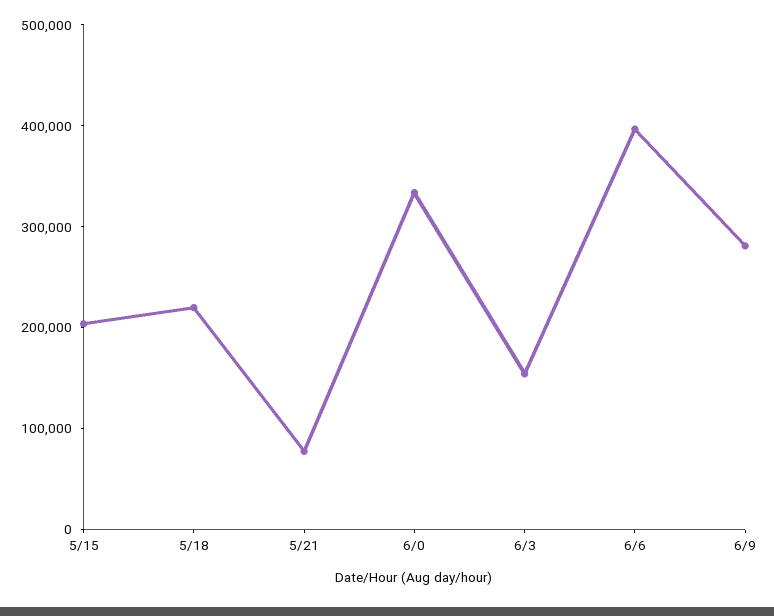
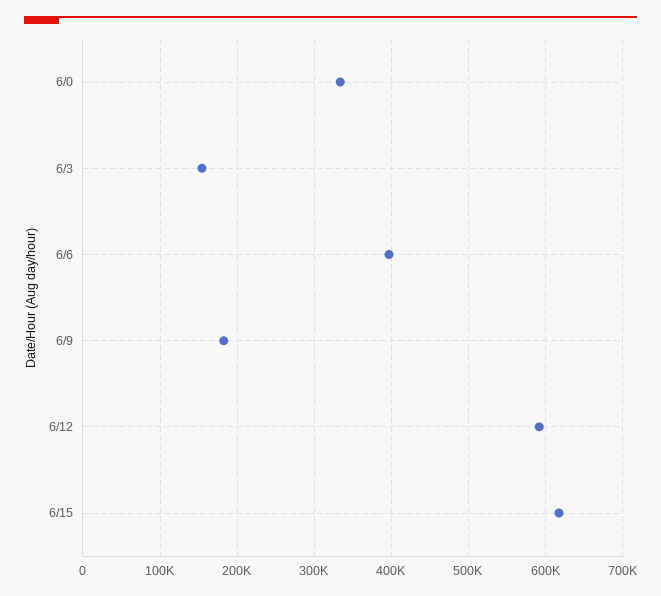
5/15: 200000 -> none
5/18: 220000 -> none
5/21: 80000 -> none
6/9: 280000 -> 180000
6/12: none -> 590000
6/15: none -> 620000

